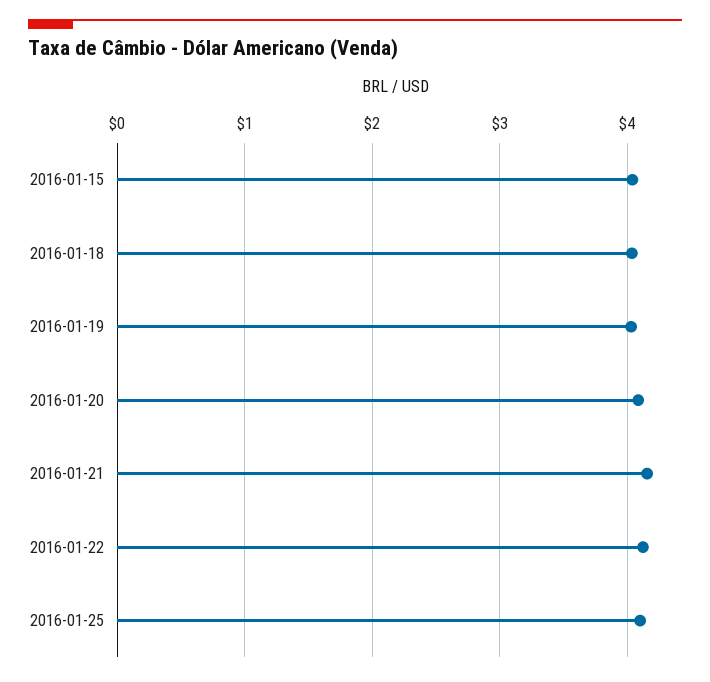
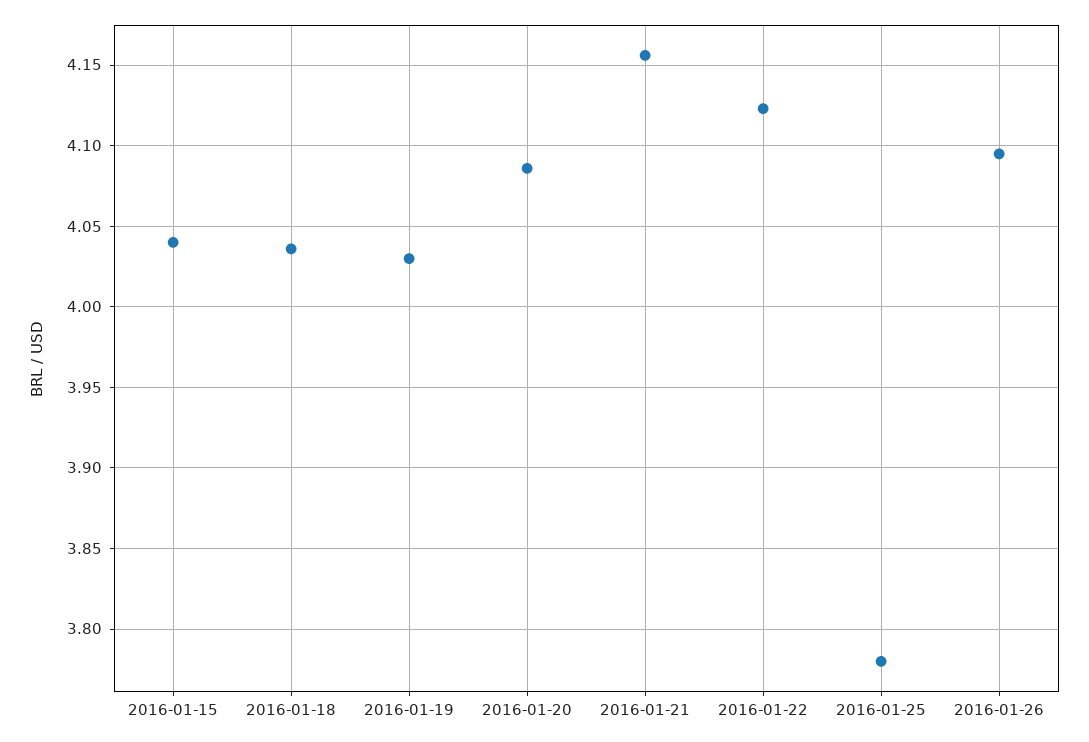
2016-01-25: 4.1 -> 3.78
2016-01-26: none -> 4.095

